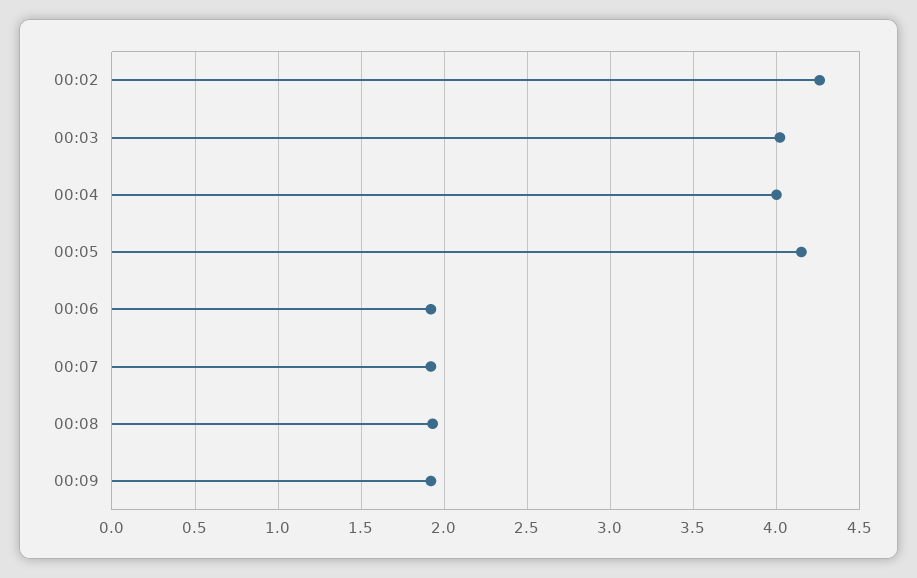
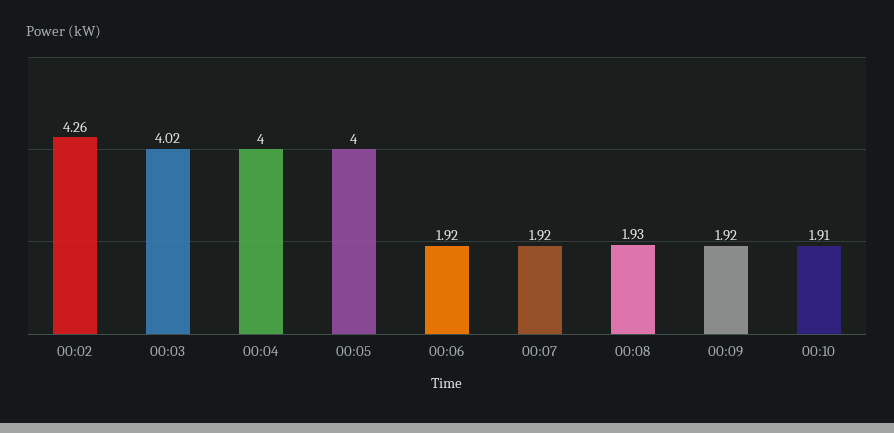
00:05: 4.15 -> 4
00:10: none -> 1.91

